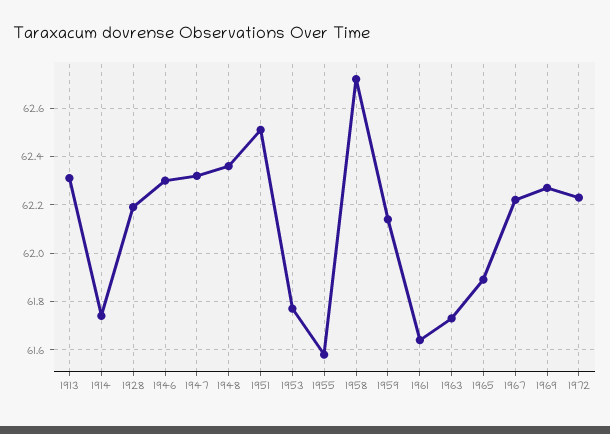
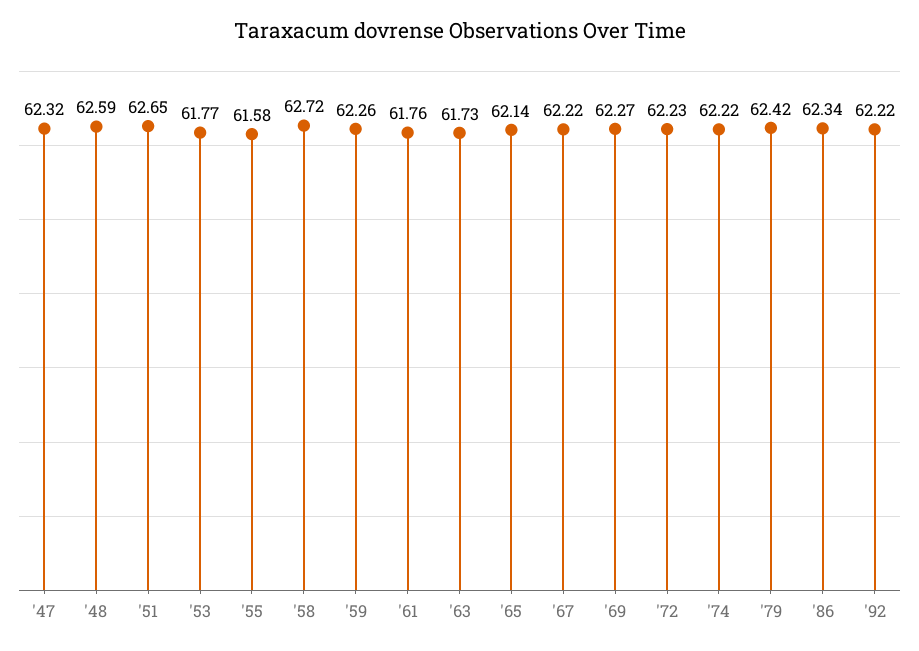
1913: 62.3 -> none
1914: 61.75 -> none
1928: 62.2 -> none
1946: 62.3 -> none
1948: 62.35 -> 62.59
1951: 62.5 -> 62.65
1959: 62.15 -> 62.26
1961: 61.65 -> 61.76
1965: 61.9 -> 62.14
'74: none -> 62.22
'79: none -> 62.42
'86: none -> 62.34
'92: none -> 62.22

